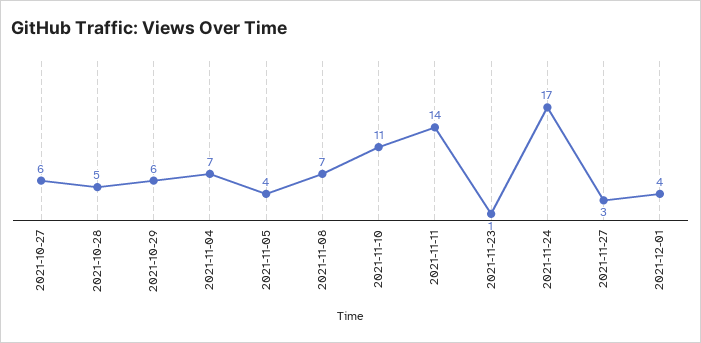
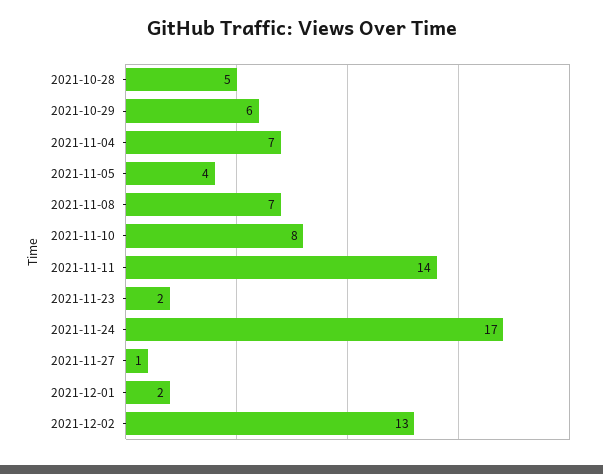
2021-10-27: 6 -> none
2021-11-10: 11 -> 8
2021-11-23: 1 -> 2
2021-11-27: 3 -> 1
2021-12-01: 4 -> 2
2021-12-02: none -> 13

